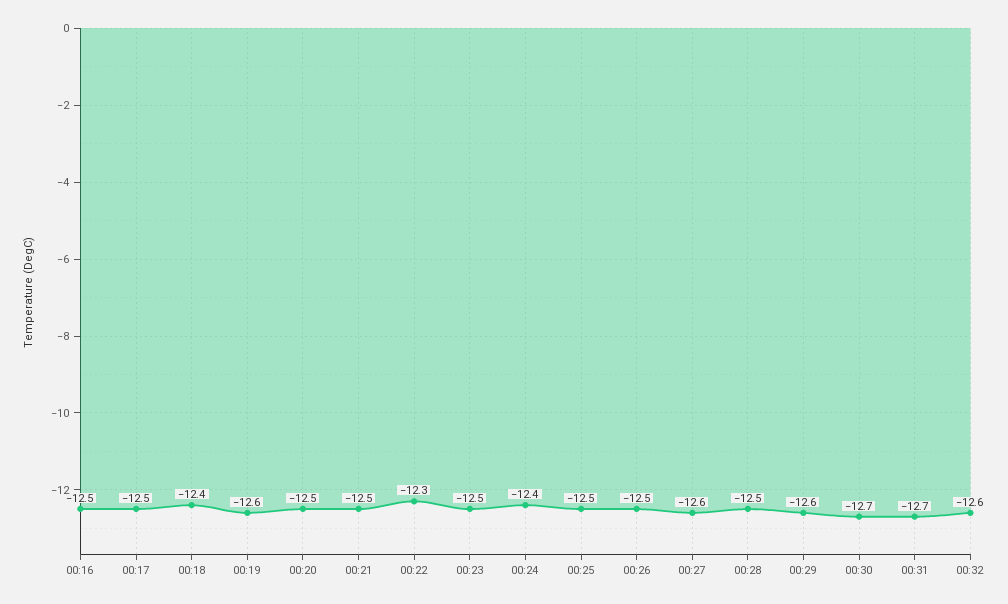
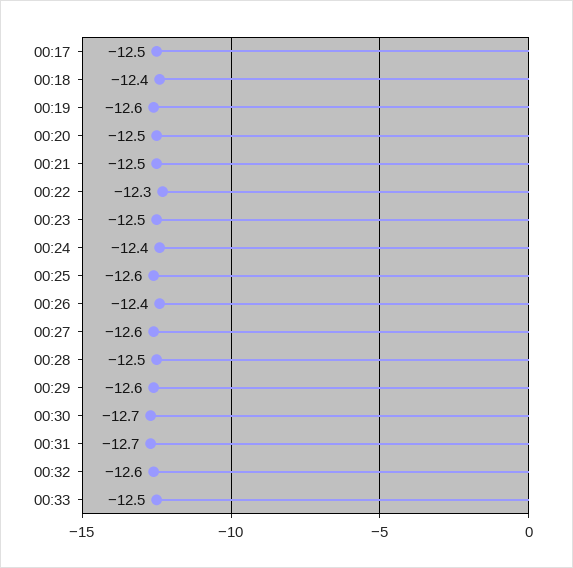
00:16: -12.5 -> none
00:25: -12.5 -> -12.6
00:26: -12.5 -> -12.4
00:33: none -> -12.5

